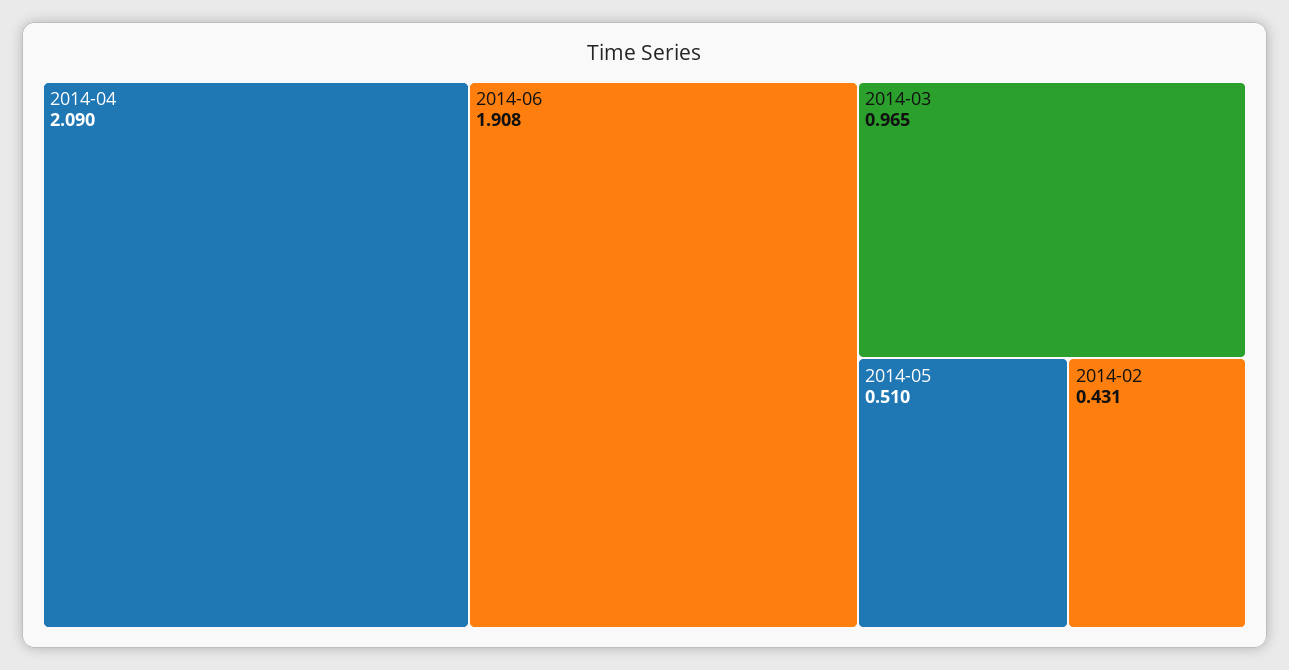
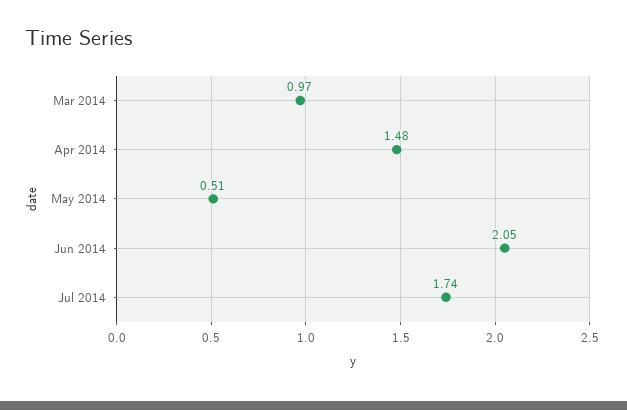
2014-04: 2.09 -> 1.48
2014-06: 1.908 -> 2.05
2014-02: 0.431 -> none
Jul 2014: none -> 1.74

